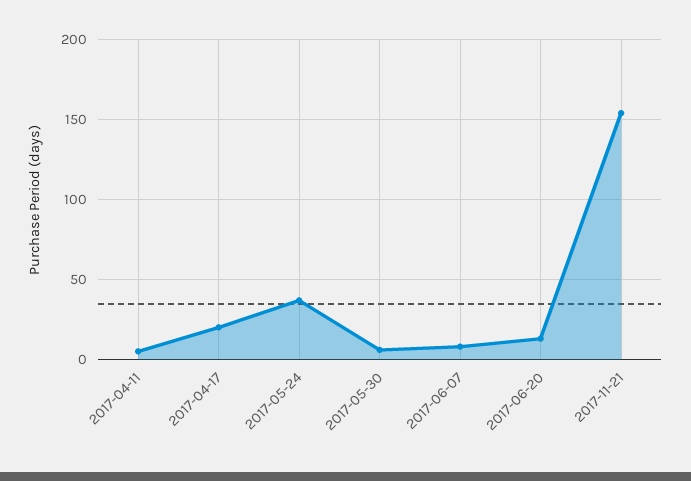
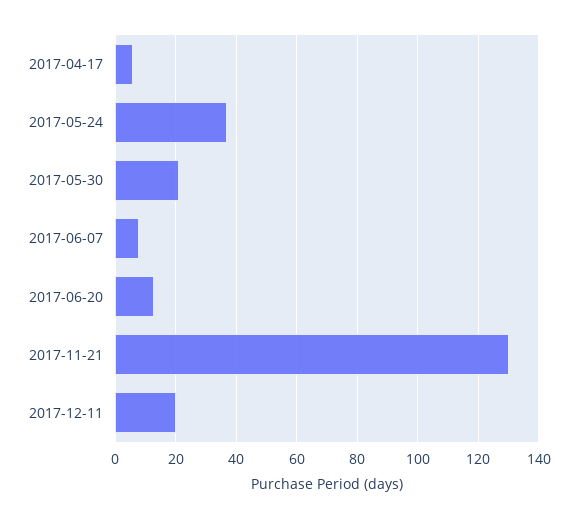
2017-04-11: 5 -> none
2017-04-17: 20 -> 5
2017-05-30: 5 -> 20
2017-11-21: 155 -> 130
2017-12-11: none -> 20

